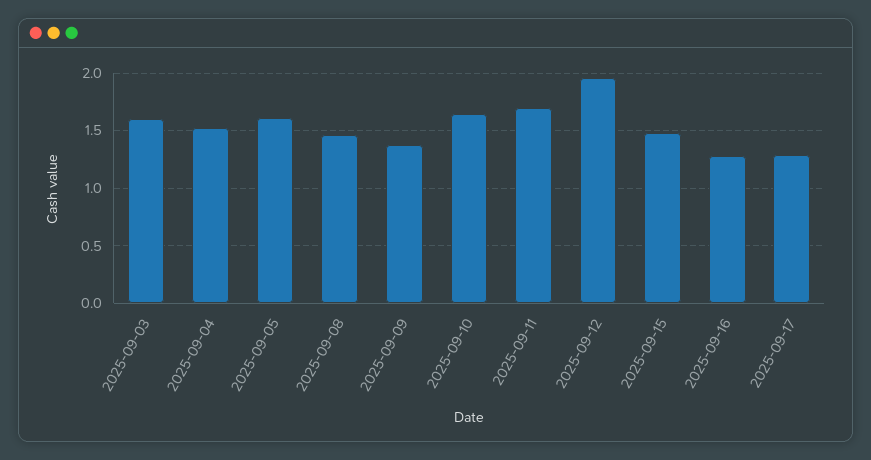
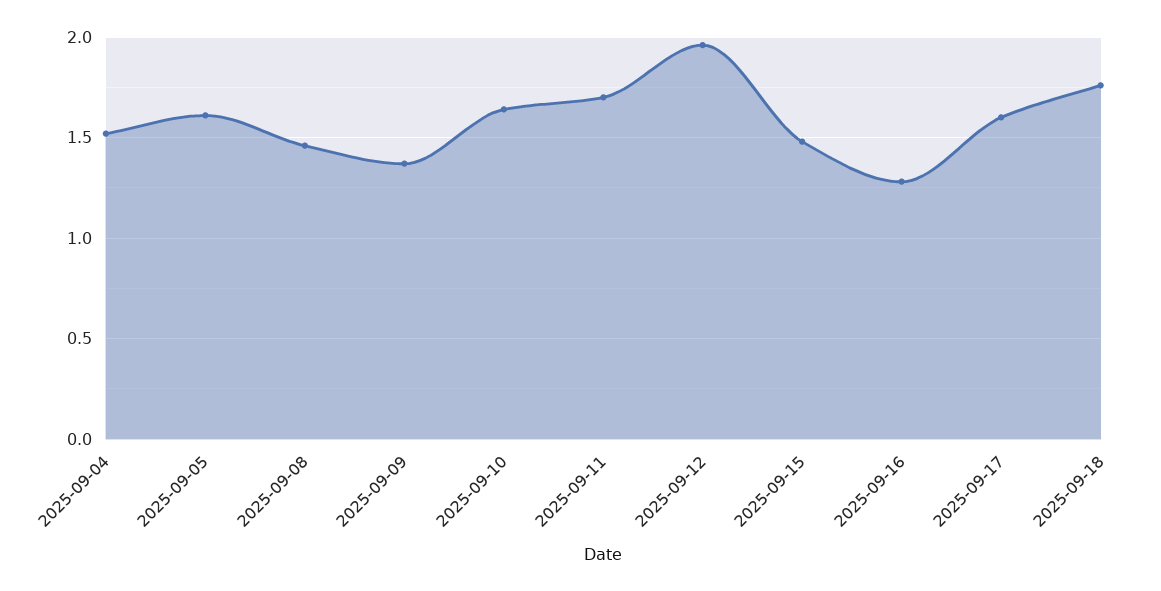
2025-09-03: 1.6 -> none
2025-09-17: 1.3 -> 1.6
2025-09-18: none -> 1.75

